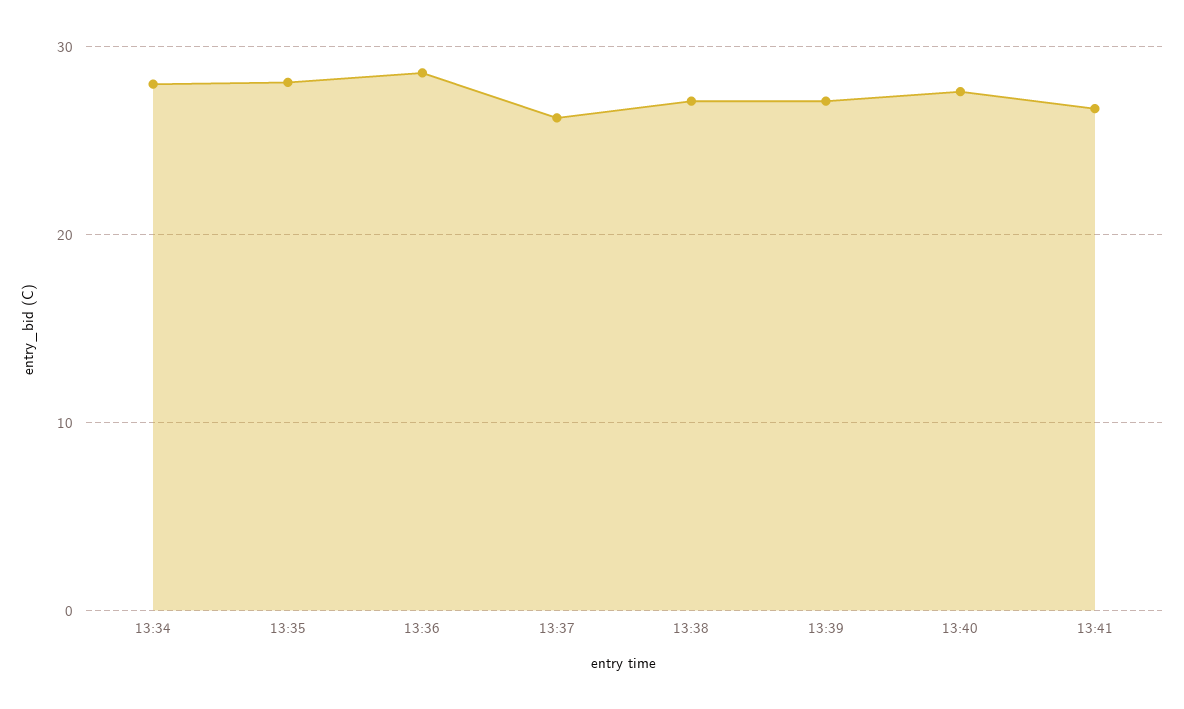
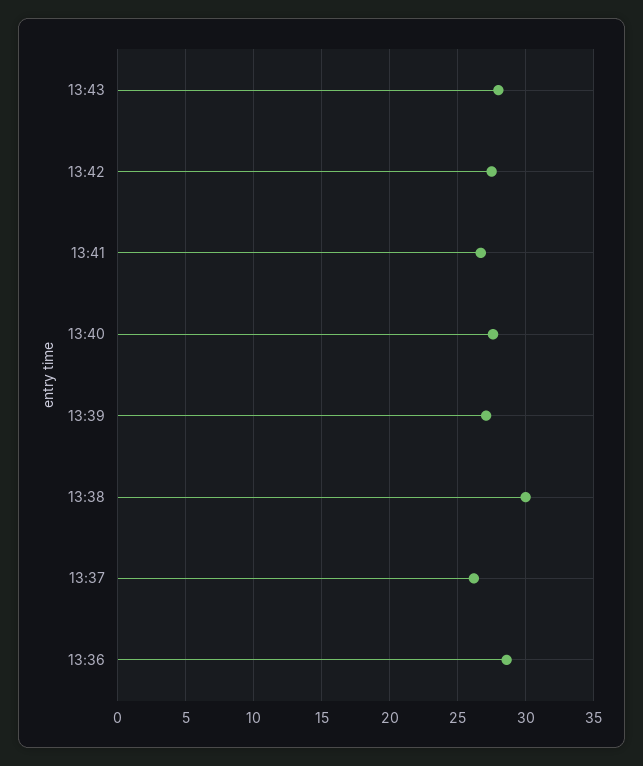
13:34: 28 -> none
13:35: 28 -> none
13:38: 27 -> 30
13:43: none -> 28
13:42: none -> 27.5

